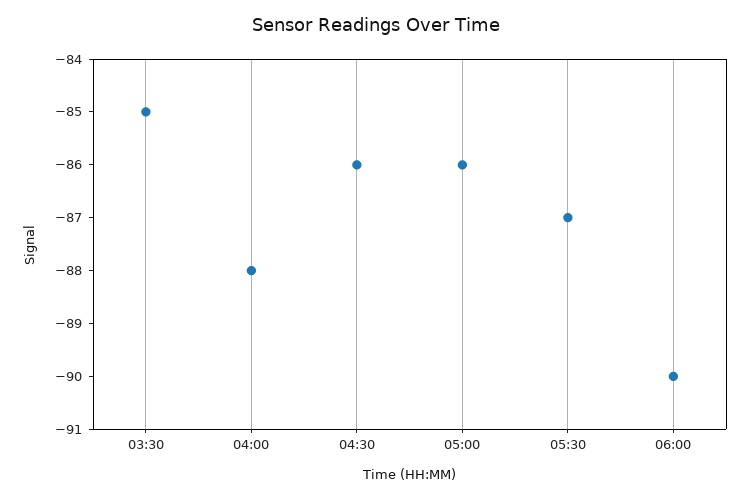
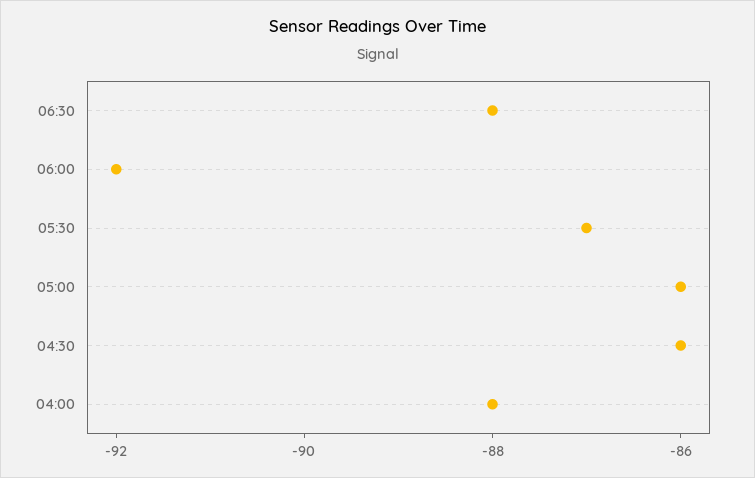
03:30: -85 -> none
06:00: -90 -> -92
06:30: none -> -88

